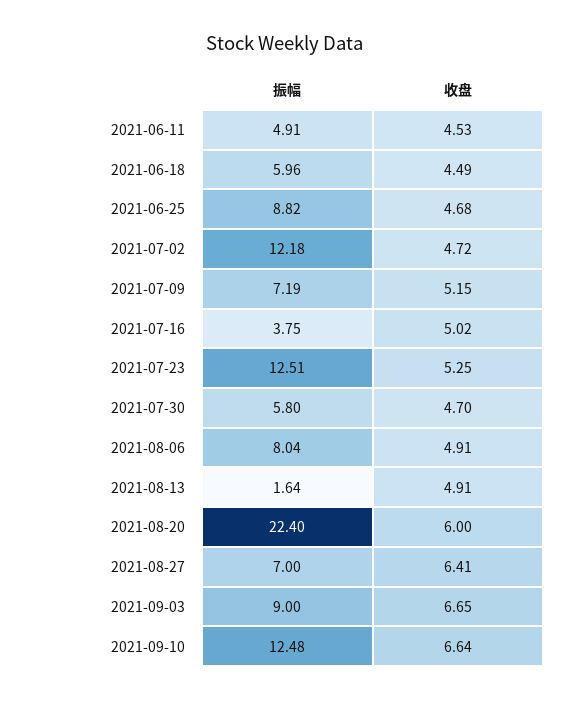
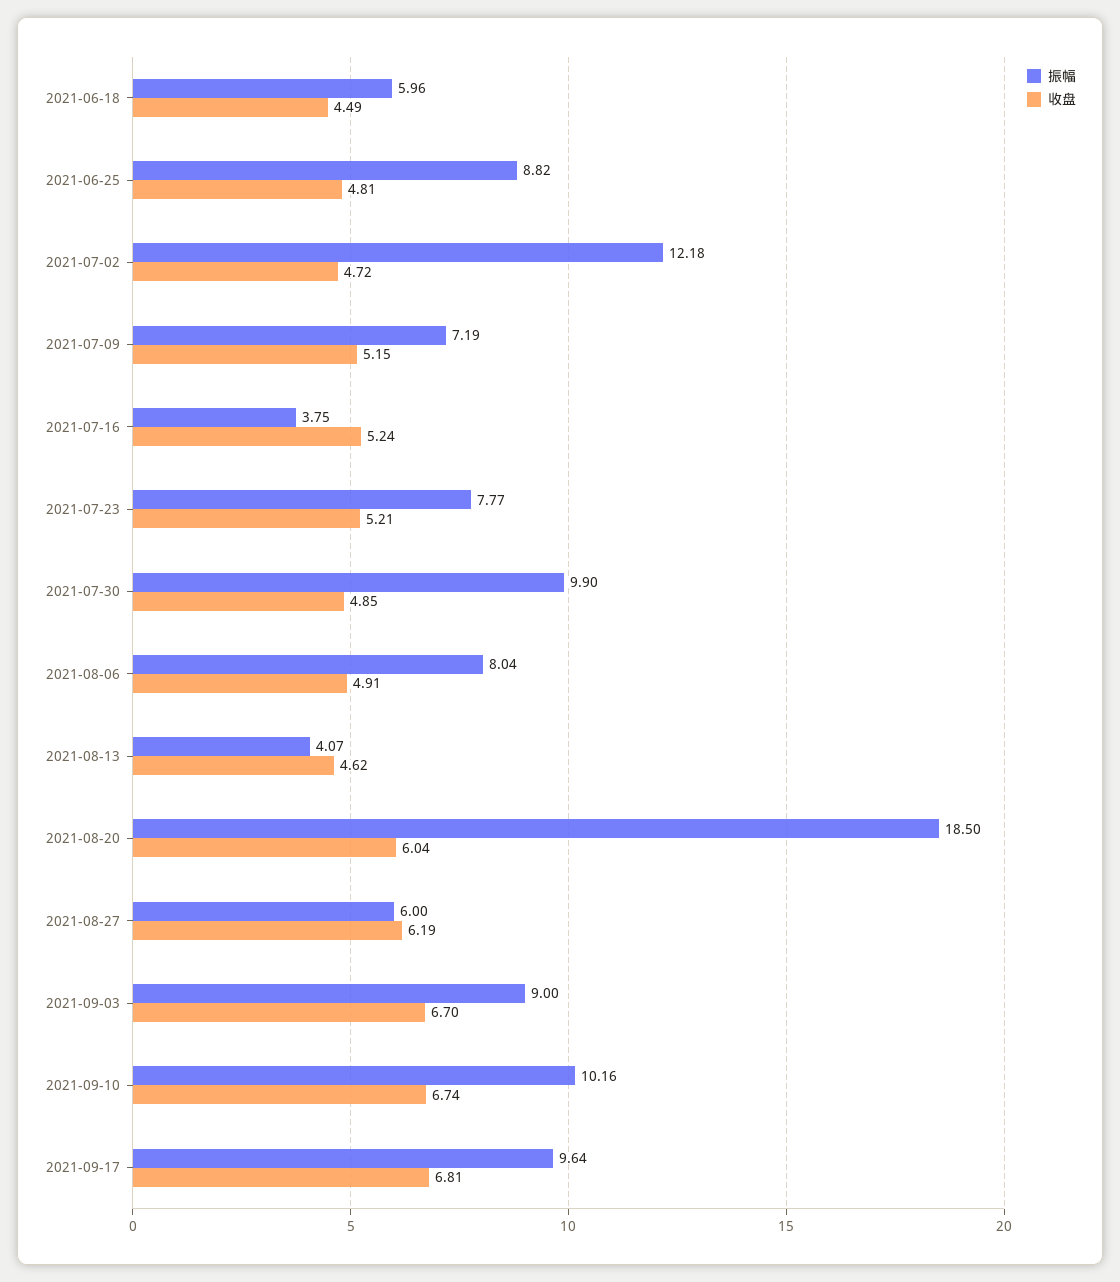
振幅, 2021-06-11: 4.91 -> none
收盘, 2021-06-11: 4.53 -> none
收盘, 2021-06-25: 4.68 -> 4.81
收盘, 2021-07-16: 5.02 -> 5.24
振幅, 2021-07-23: 12.51 -> 7.77
收盘, 2021-07-23: 5.25 -> 5.21
振幅, 2021-07-30: 5.8 -> 9.9
收盘, 2021-07-30: 4.7 -> 4.85
振幅, 2021-08-13: 1.64 -> 4.07
收盘, 2021-08-13: 4.91 -> 4.62
振幅, 2021-08-20: 22.4 -> 18.5
收盘, 2021-08-20: 6 -> 6.04
振幅, 2021-08-27: 7 -> 6
收盘, 2021-08-27: 6.41 -> 6.19
收盘, 2021-09-03: 6.65 -> 6.7
振幅, 2021-09-10: 12.48 -> 10.16
收盘, 2021-09-10: 6.64 -> 6.74
振幅, 2021-09-17: none -> 9.64
收盘, 2021-09-17: none -> 6.81

